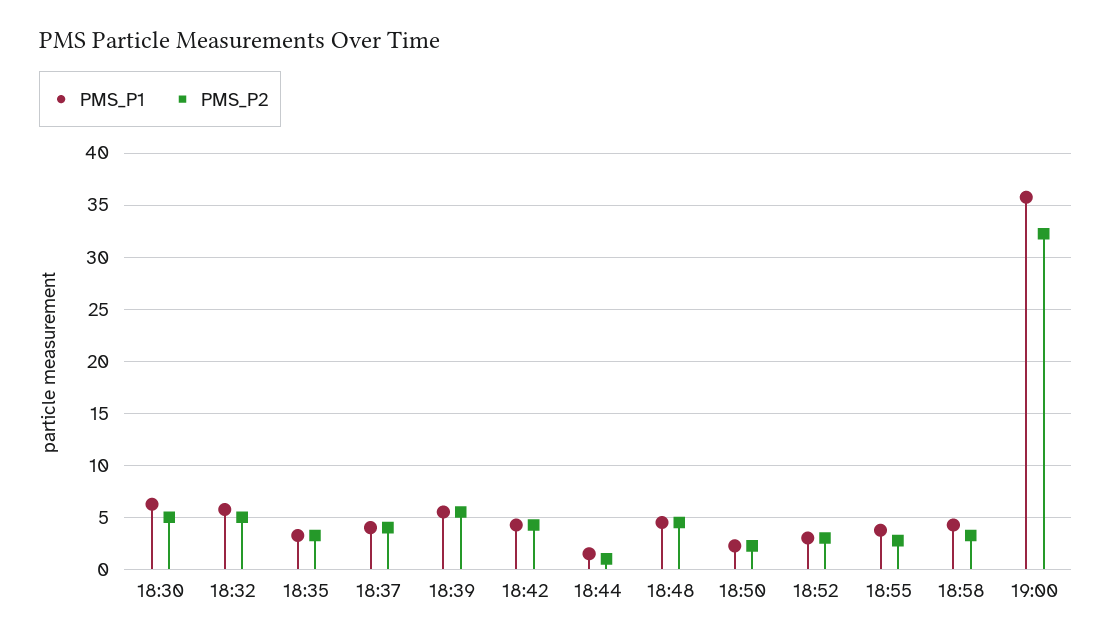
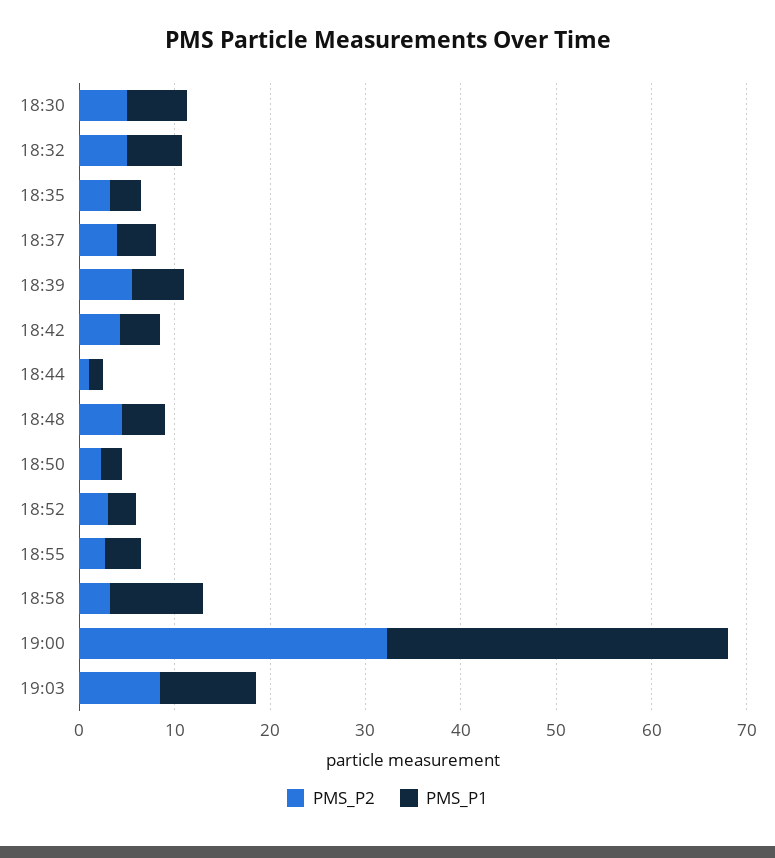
PMS_P1, 18:58: 4 -> 10
PMS_P2, 19:03: none -> 8
PMS_P1, 19:03: none -> 10

